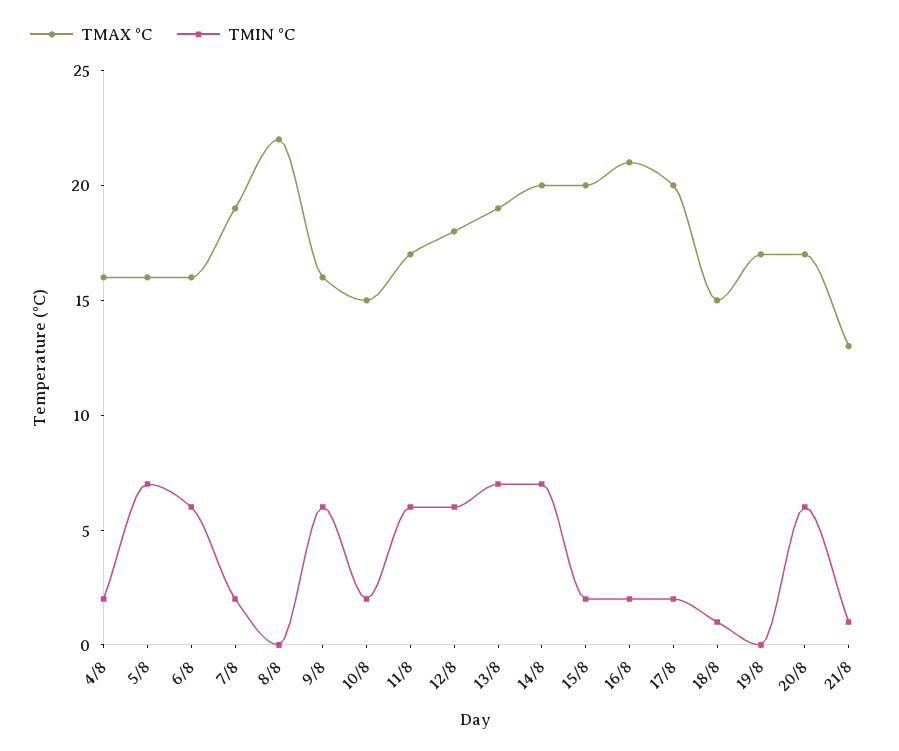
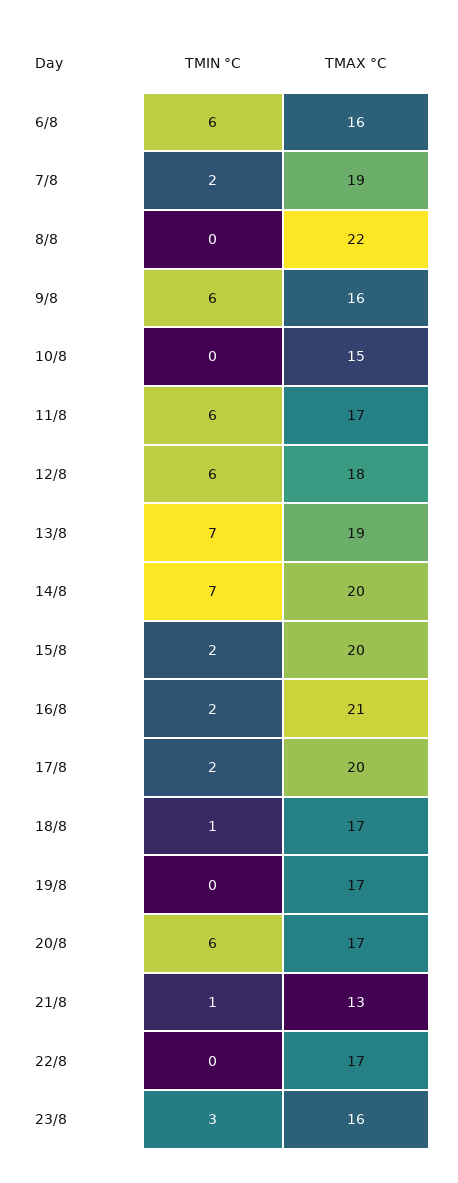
TMAX °C, 4/8: 16 -> none
TMIN °C, 4/8: 2 -> none
TMAX °C, 5/8: 16 -> none
TMIN °C, 5/8: 7 -> none
TMIN °C, 10/8: 2 -> 0
TMAX °C, 18/8: 15 -> 17
TMIN °C, 22/8: none -> 0
TMAX °C, 22/8: none -> 17
TMIN °C, 23/8: none -> 3
TMAX °C, 23/8: none -> 16

